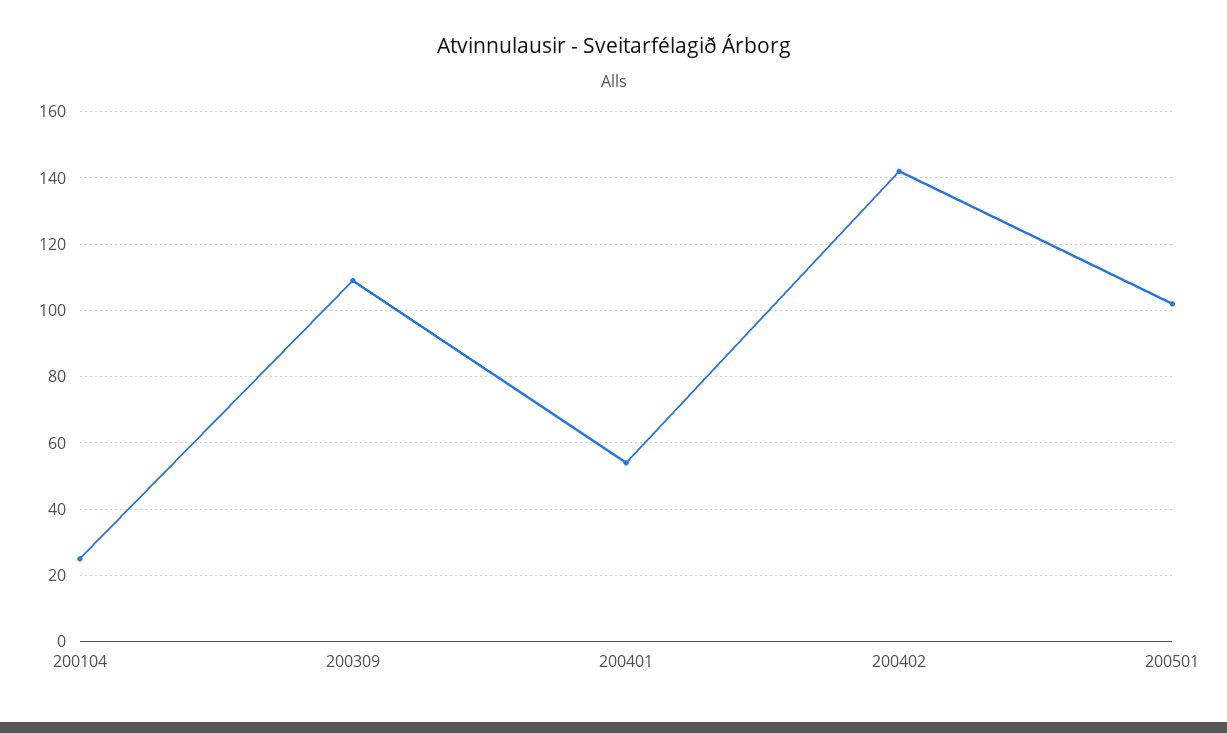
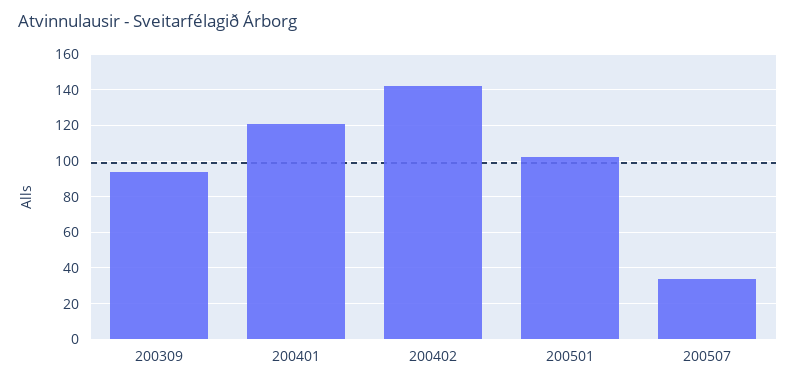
200104: 25 -> none
200309: 110 -> 95
200401: 55 -> 120
200507: none -> 35

